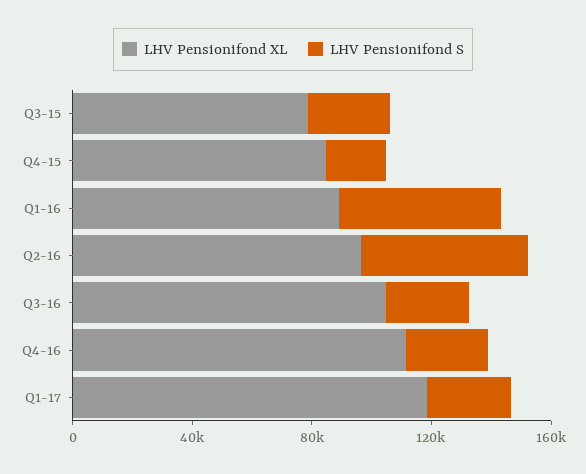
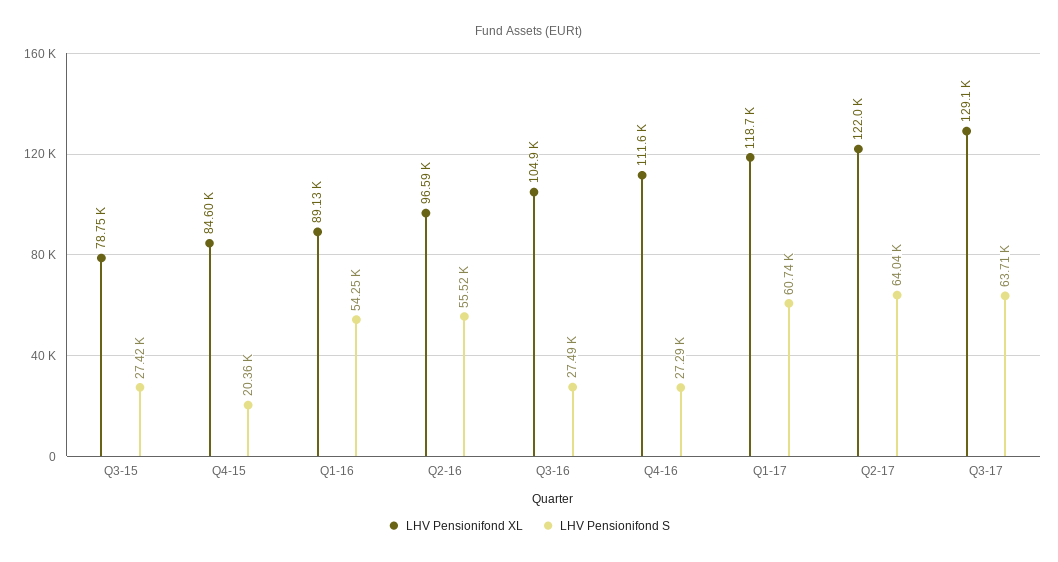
LHV Pensionifond S, Q1-17: 30000 -> 60740
LHV Pensionifond XL, Q2-17: none -> 122000
LHV Pensionifond S, Q2-17: none -> 64040
LHV Pensionifond XL, Q3-17: none -> 129100
LHV Pensionifond S, Q3-17: none -> 63710

